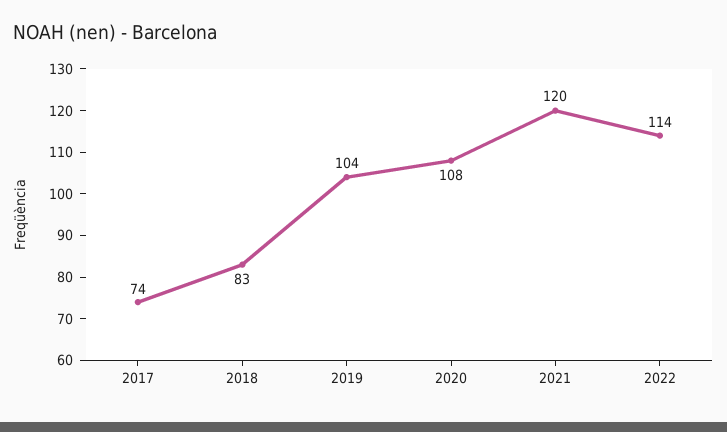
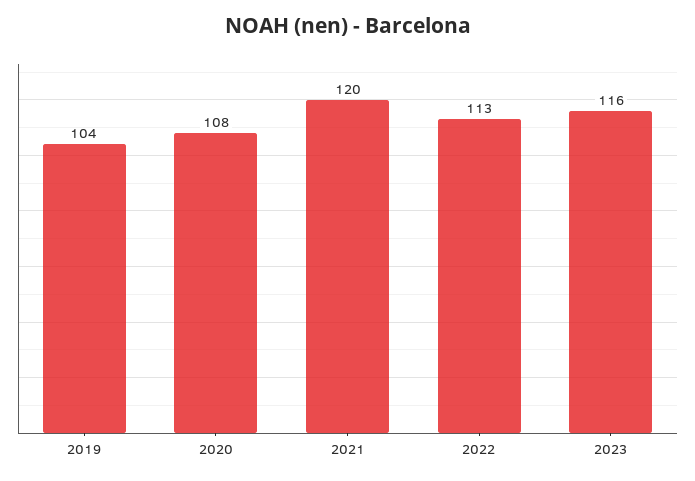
2017: 74 -> none
2018: 83 -> none
2022: 114 -> 113
2023: none -> 116

